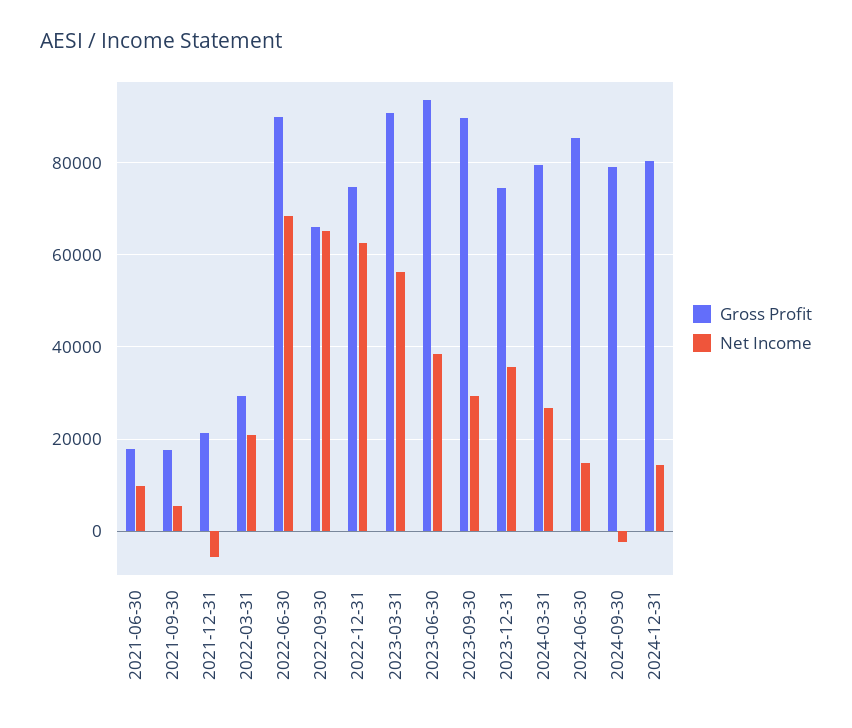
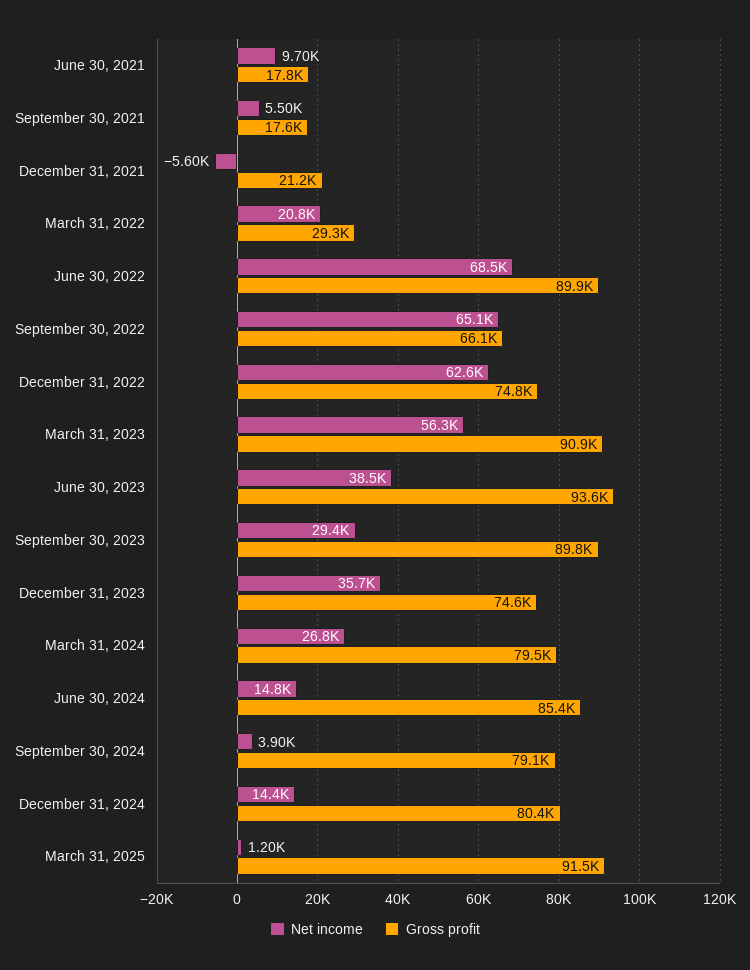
Net Income, 2024-09-30: -2000 -> 3900
Net Income, March 31, 2025: none -> 1200
Gross Profit, March 31, 2025: none -> 91500

